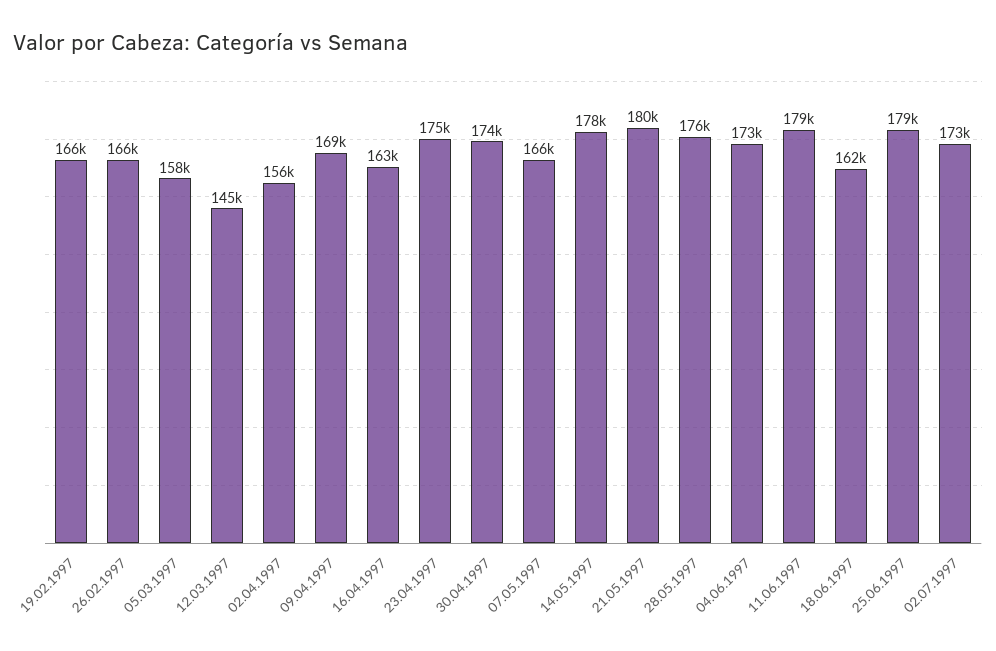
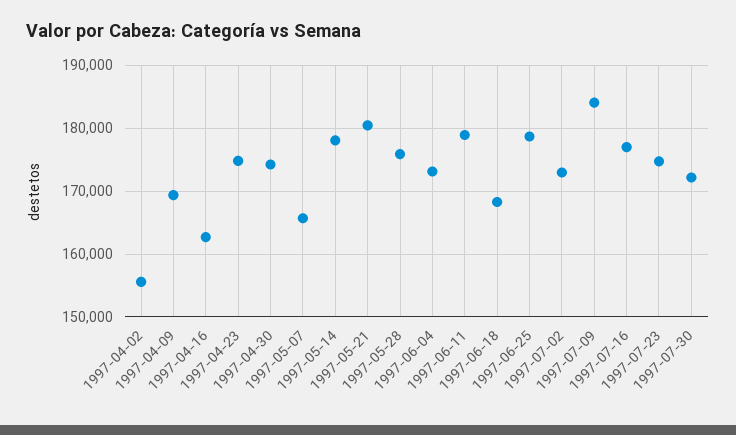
19.02.1997: 166000 -> none
26.02.1997: 166000 -> none
05.03.1997: 158000 -> none
12.03.1997: 145000 -> none
18.06.1997: 162000 -> 168000
1997-07-09: none -> 184000
1997-07-16: none -> 177000
1997-07-23: none -> 175000
1997-07-30: none -> 172000

